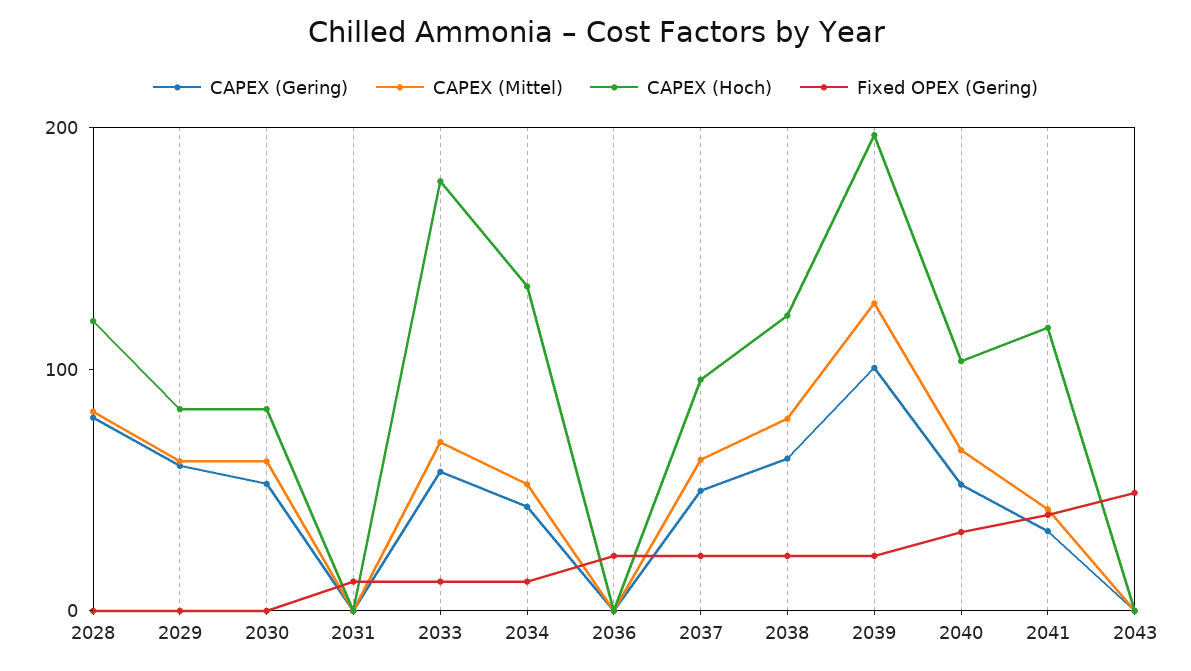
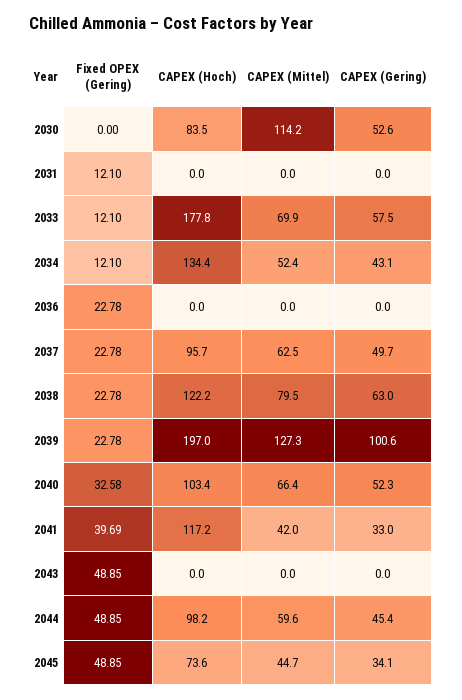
CAPEX (Gering), 2028: 80 -> none
CAPEX (Mittel), 2028: 80 -> none
CAPEX (Hoch), 2028: 120 -> none
Fixed OPEX (Gering), 2028: 0 -> none
CAPEX (Gering), 2029: 60 -> none
CAPEX (Mittel), 2029: 60 -> none
CAPEX (Hoch), 2029: 80 -> none
Fixed OPEX (Gering), 2029: 0 -> none
CAPEX (Mittel), 2030: 60 -> 114.2
Fixed OPEX (Gering), 2044: none -> 48.85
CAPEX (Hoch), 2044: none -> 98.2
CAPEX (Mittel), 2044: none -> 59.6
CAPEX (Gering), 2044: none -> 45.4
Fixed OPEX (Gering), 2045: none -> 48.85
CAPEX (Hoch), 2045: none -> 73.6
CAPEX (Mittel), 2045: none -> 44.7
CAPEX (Gering), 2045: none -> 34.1

